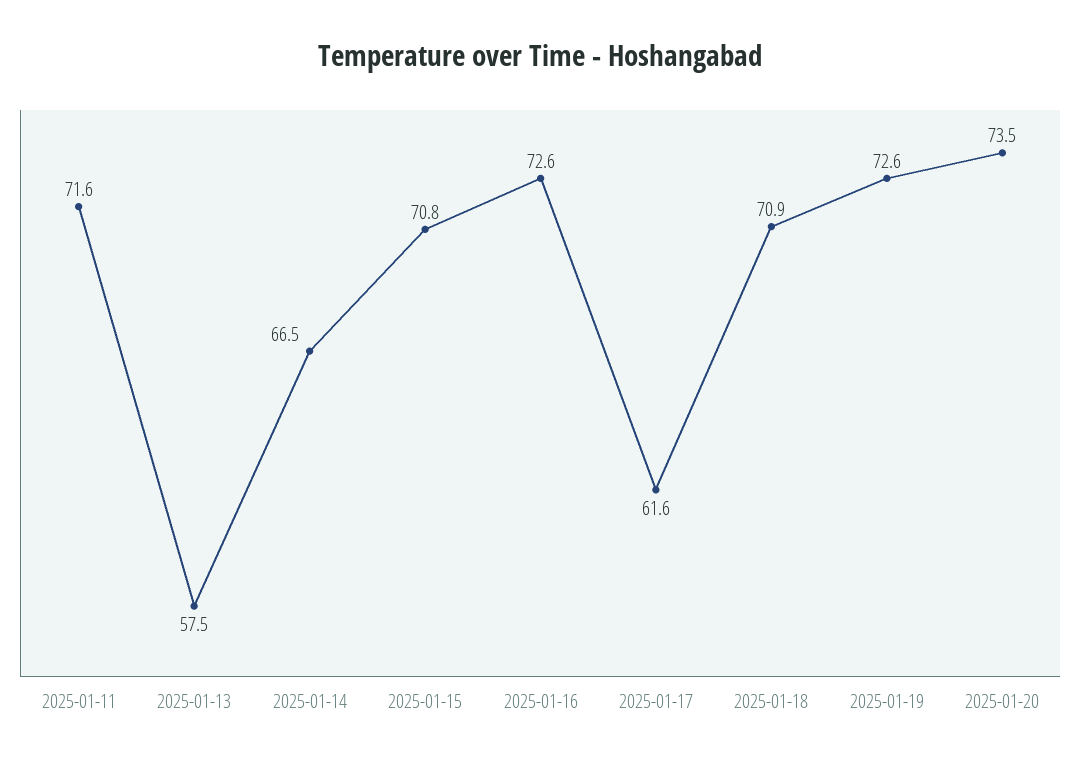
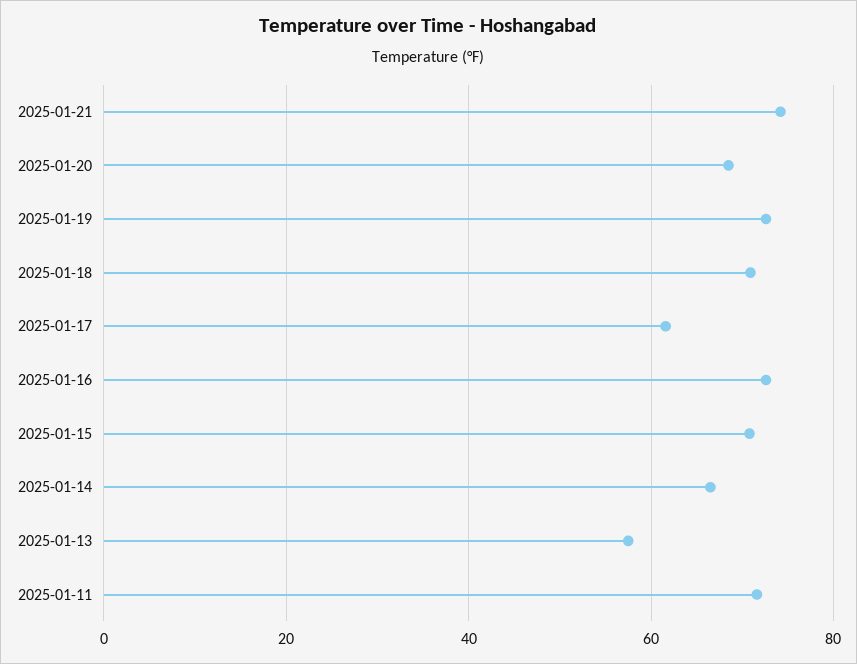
2025-01-20: 73.5 -> 68
2025-01-21: none -> 74

